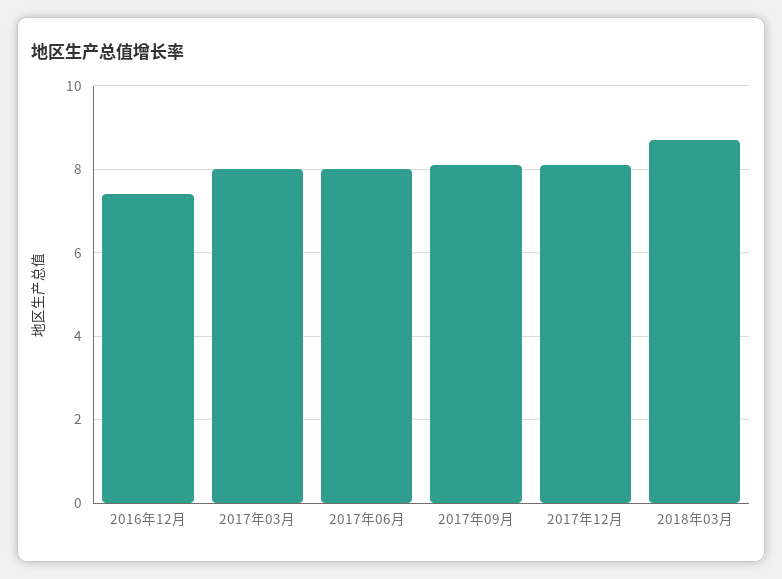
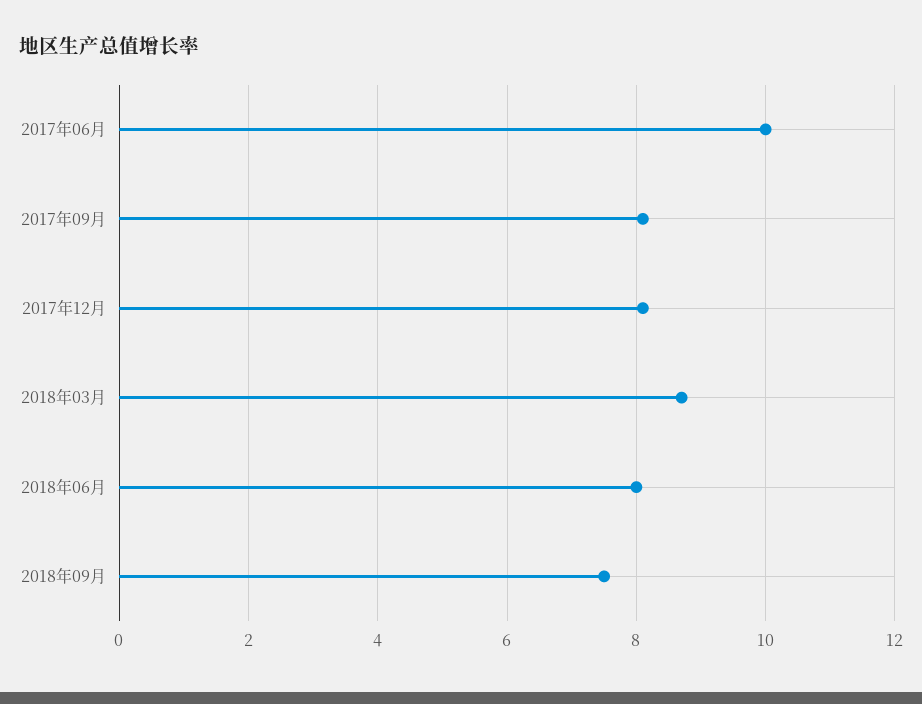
2016年12月: 7.5 -> none
2017年03月: 8 -> none
2017年06月: 8 -> 10
2018年06月: none -> 8
2018年09月: none -> 7.5

